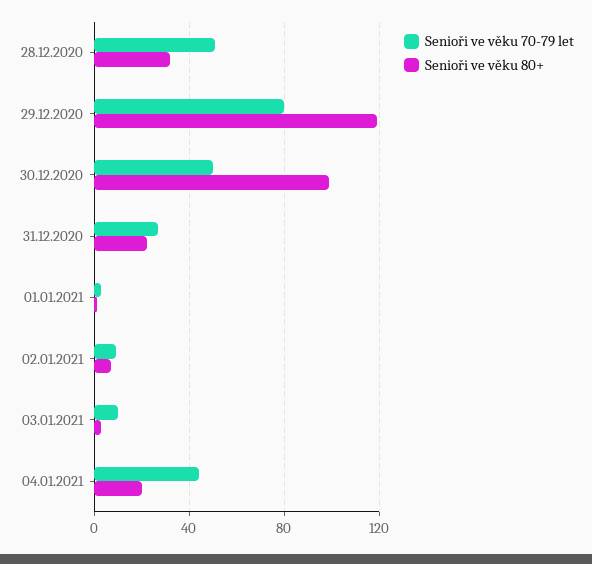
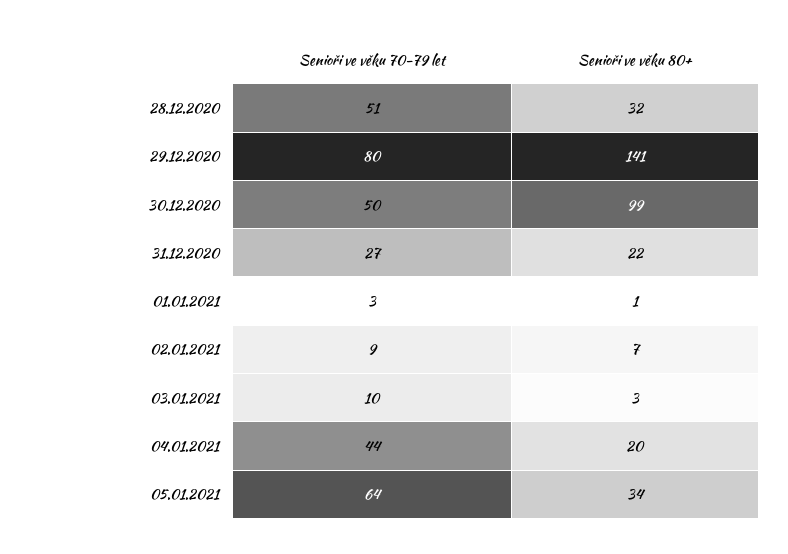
Senioři ve věku 80+, 29.12.2020: 120 -> 141
Senioři ve věku 70-79 let, 05.01.2021: none -> 64
Senioři ve věku 80+, 05.01.2021: none -> 34

